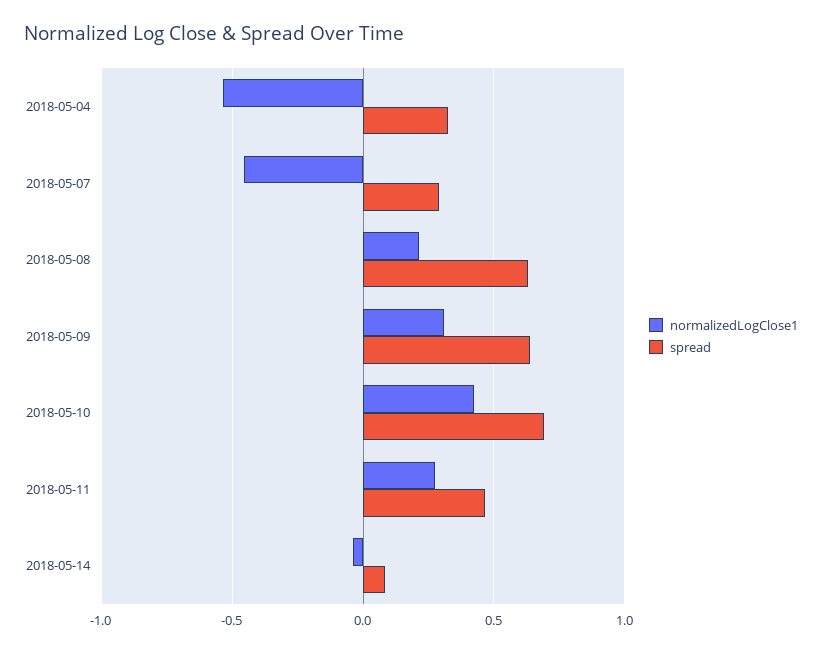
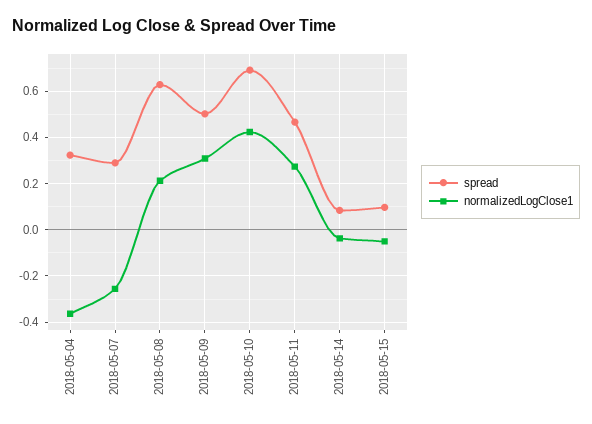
normalizedLogClose1, 2018-05-04: -0.55 -> -0.35
normalizedLogClose1, 2018-05-07: -0.45 -> -0.25
spread, 2018-05-09: 0.65 -> 0.5
spread, 2018-05-15: none -> 0.1
normalizedLogClose1, 2018-05-15: none -> -0.05

